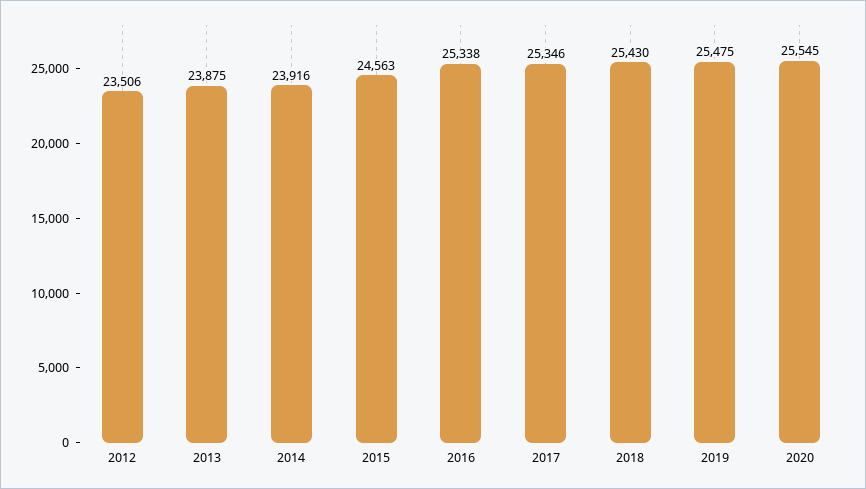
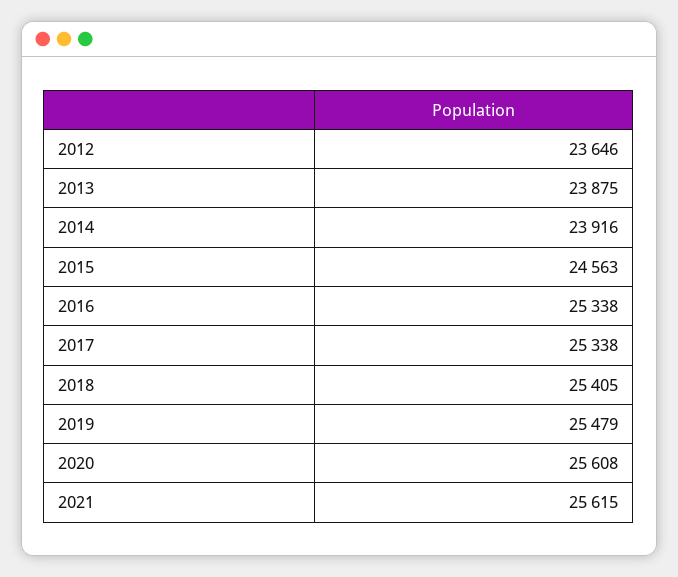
2012: 23506 -> 23646
2017: 25346 -> 25338
2018: 25430 -> 25405
2019: 25475 -> 25479
2020: 25545 -> 25608
2021: none -> 25615

